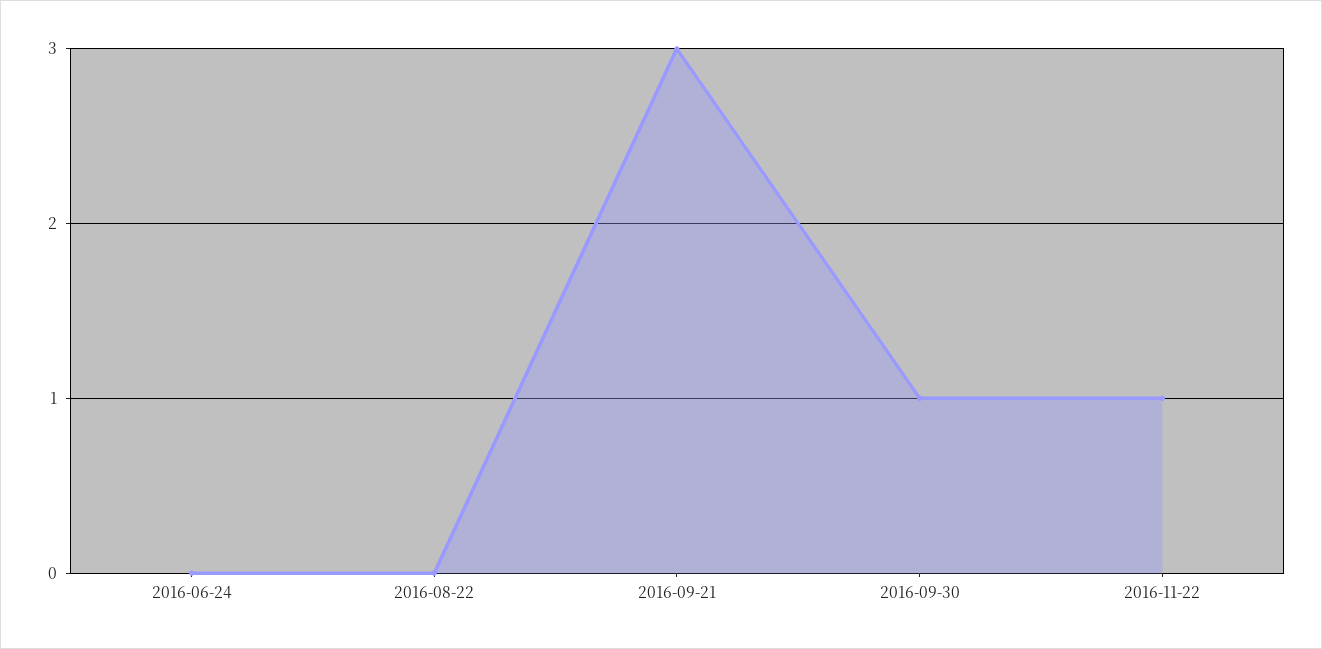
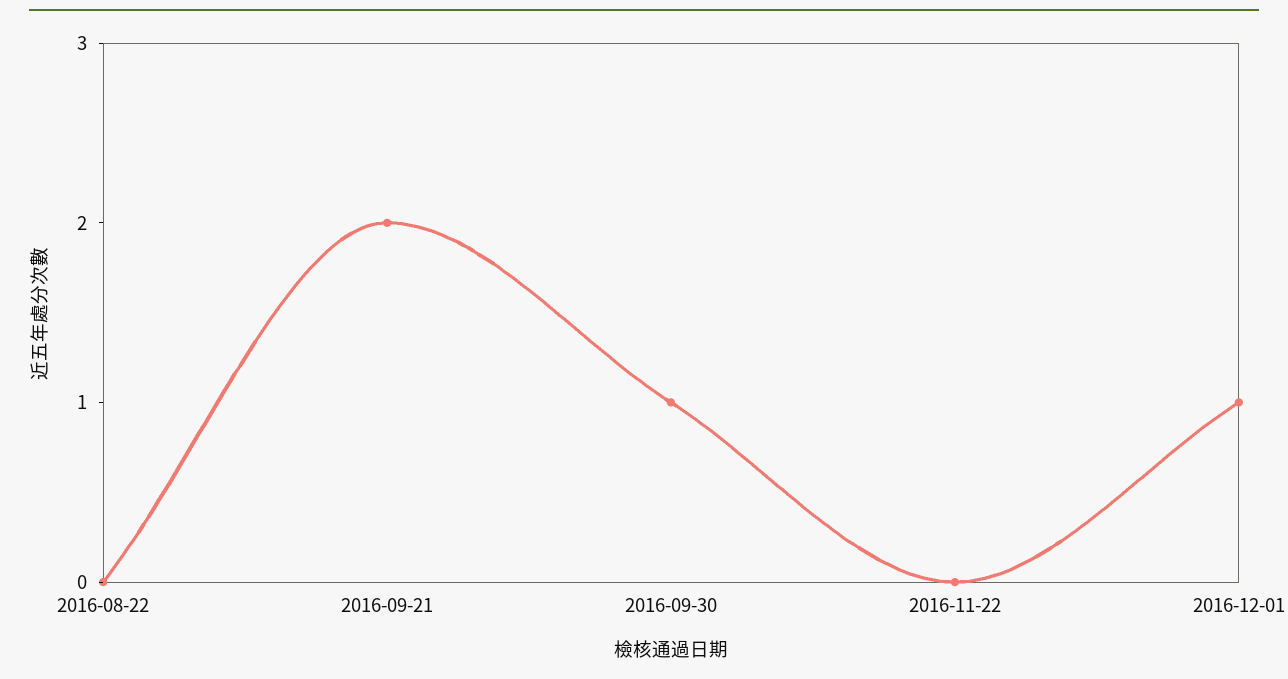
2016-06-24: 0 -> none
2016-09-21: 3 -> 2
2016-11-22: 1 -> 0
2016-12-01: none -> 1

